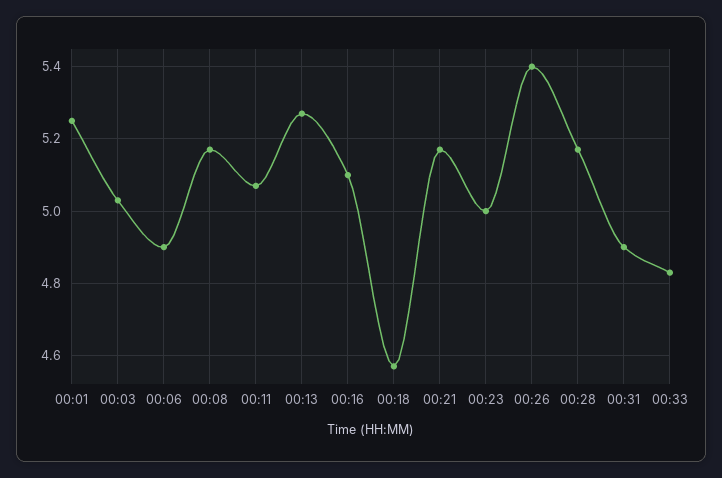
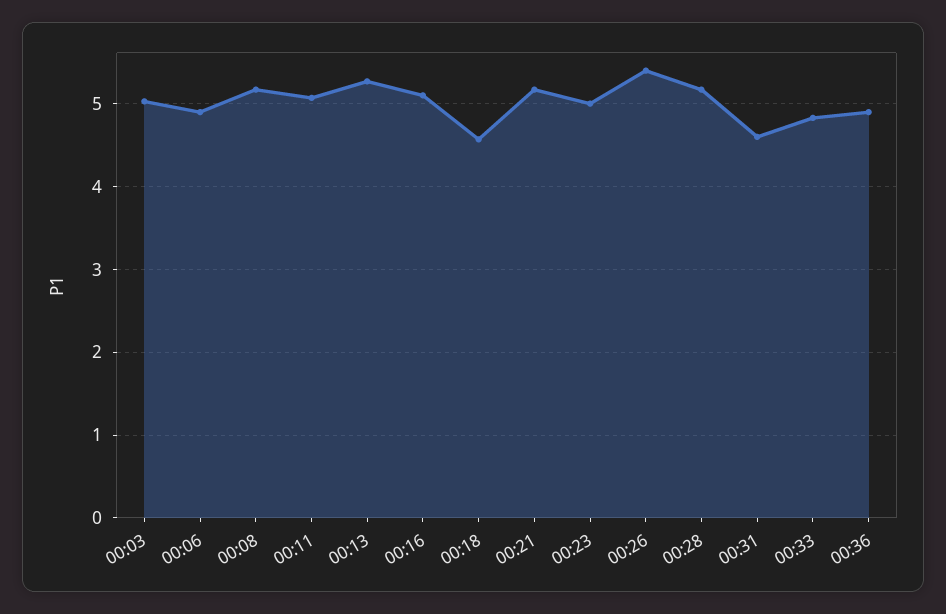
00:01: 5.25 -> none
00:31: 4.9 -> 4.6
00:36: none -> 4.9

